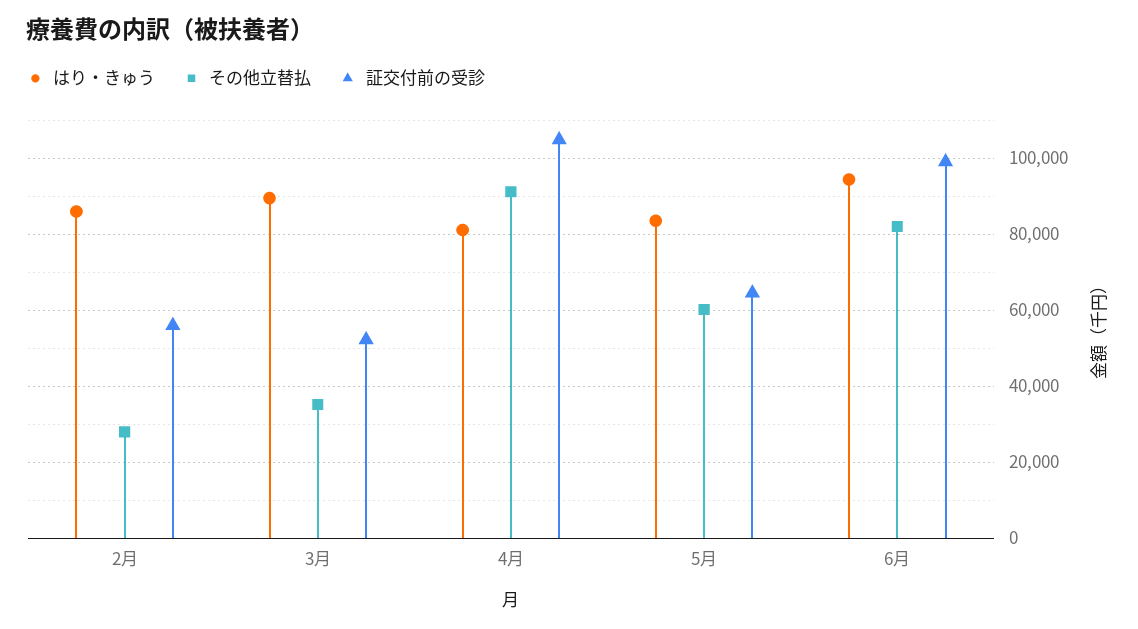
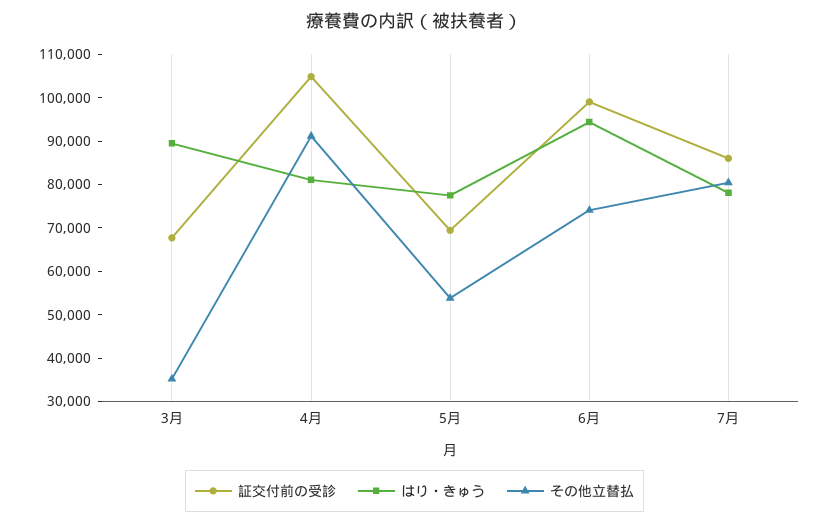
はり・きゅう, 2月: 86000 -> none
その他立替払, 2月: 28000 -> none
証交付前の受診, 2月: 56000 -> none
証交付前の受診, 3月: 52000 -> 68000
はり・きゅう, 5月: 84000 -> 78000
その他立替払, 5月: 60000 -> 54000
証交付前の受診, 5月: 64000 -> 70000
その他立替払, 6月: 82000 -> 74000
証交付前の受診, 7月: none -> 86000
はり・きゅう, 7月: none -> 78000
その他立替払, 7月: none -> 80000

